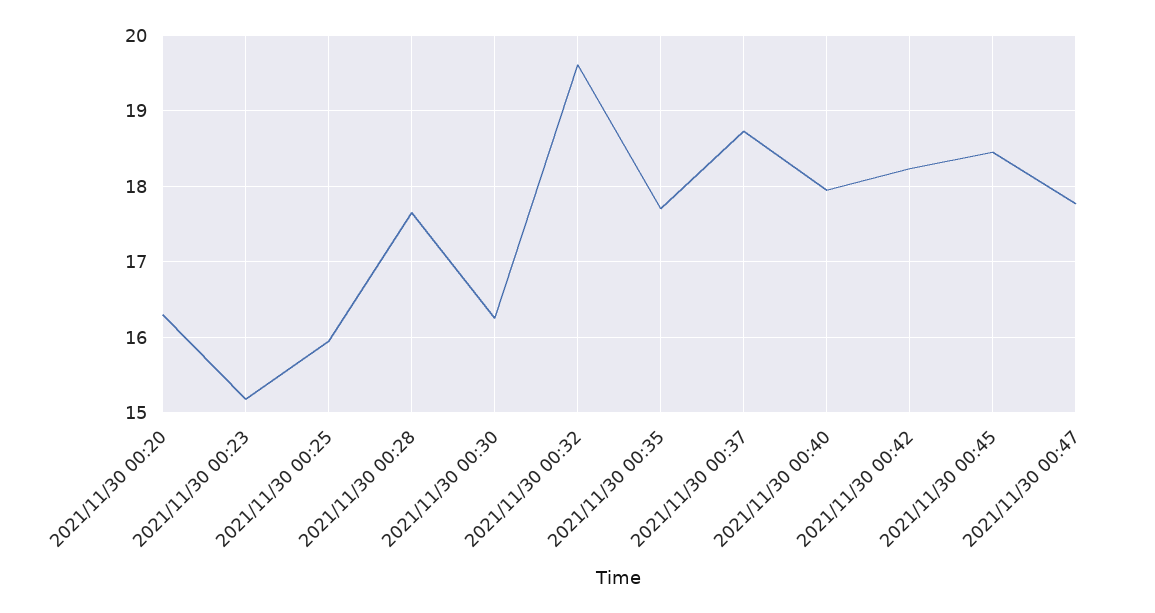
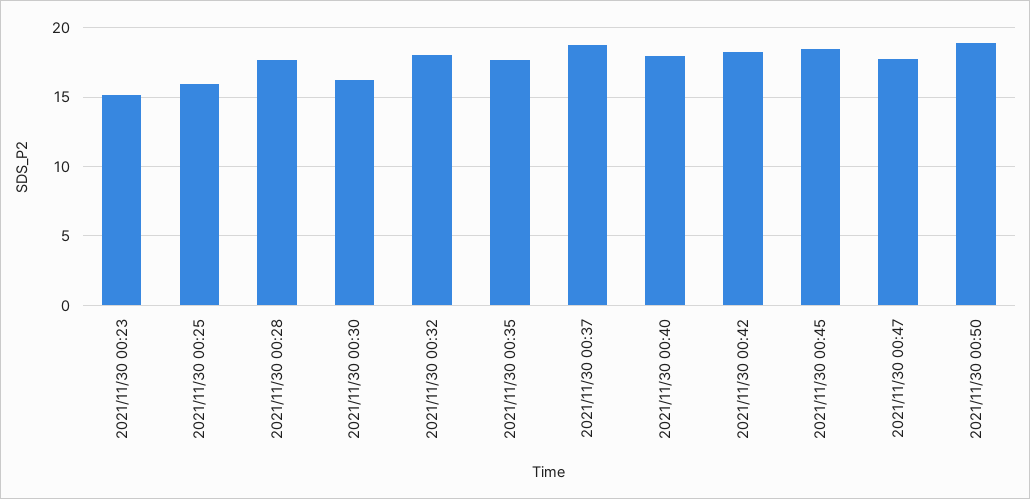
2021/11/30 00:20: 16.3 -> none
2021/11/30 00:32: 19.6 -> 18
2021/11/30 00:50: none -> 19

